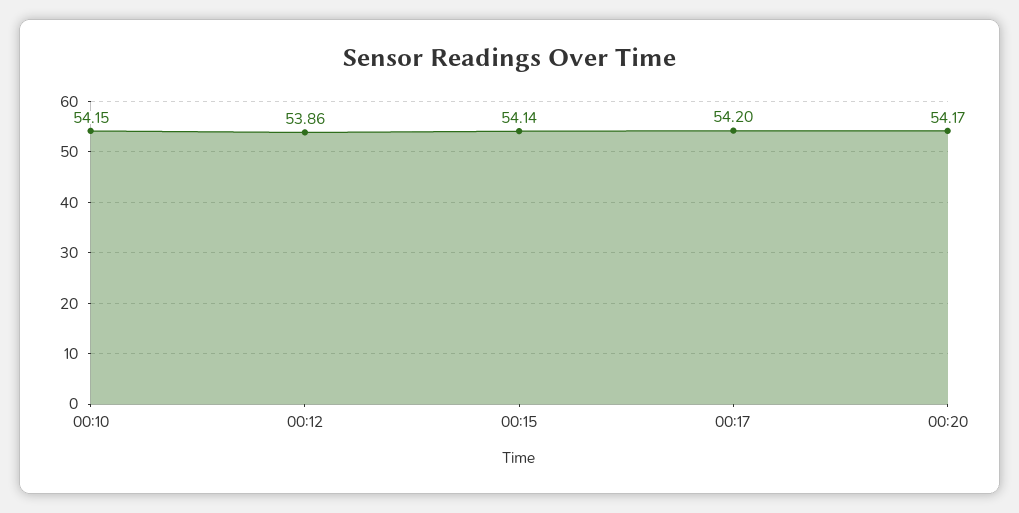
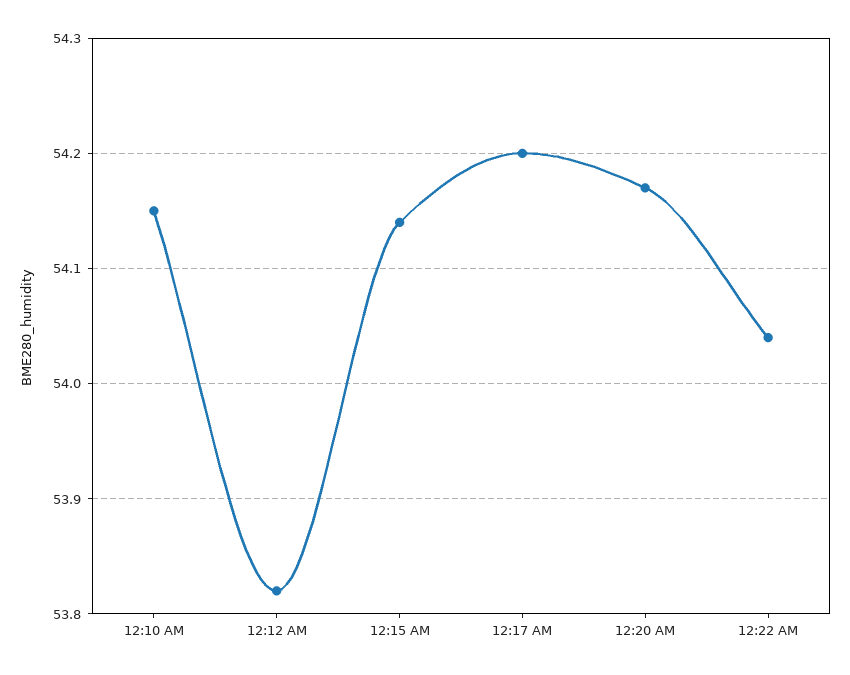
00:12: 53.86 -> 53.82
12:22 AM: none -> 54.04

